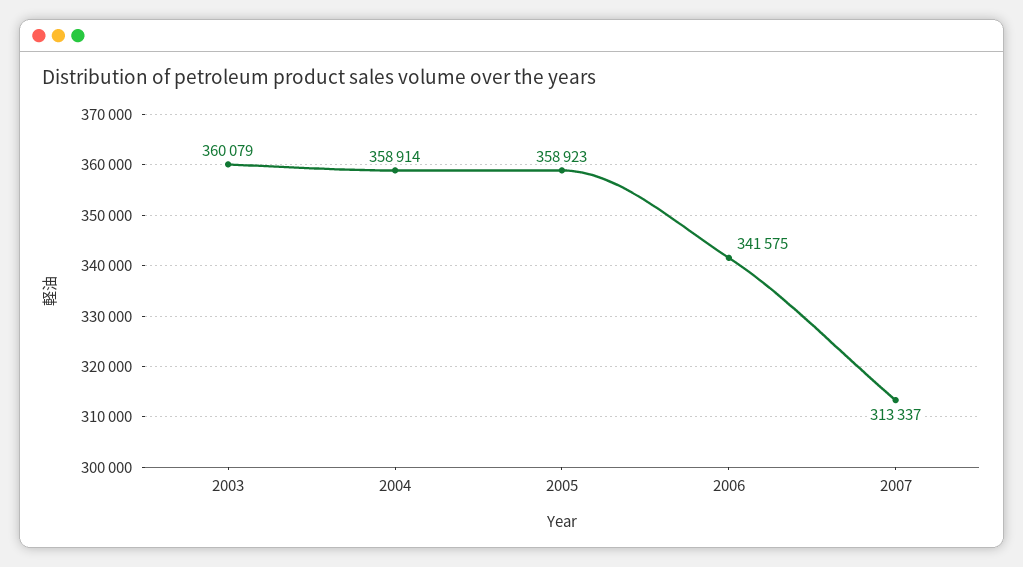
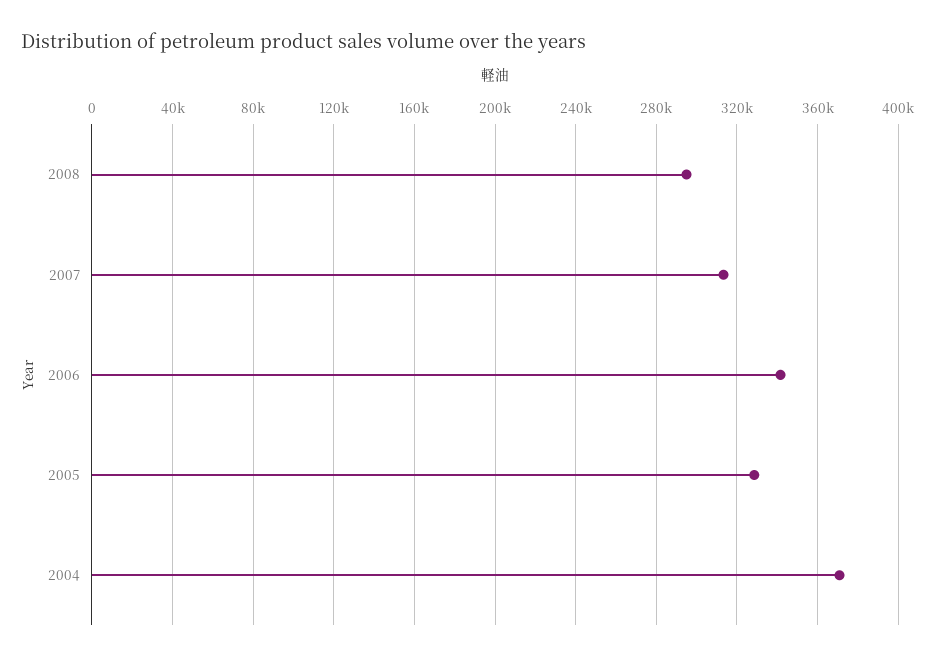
2003: 360079 -> none
2004: 358914 -> 370000
2005: 358923 -> 330000
2008: none -> 295000

